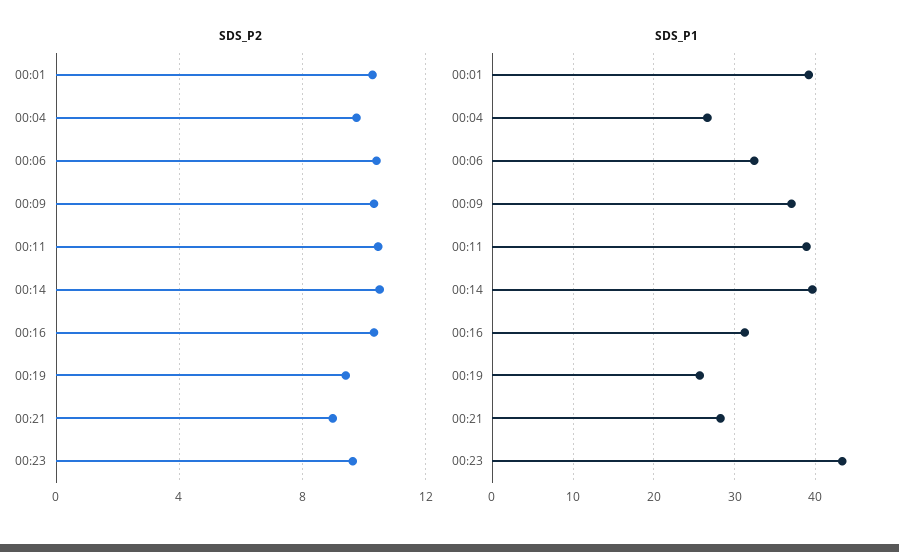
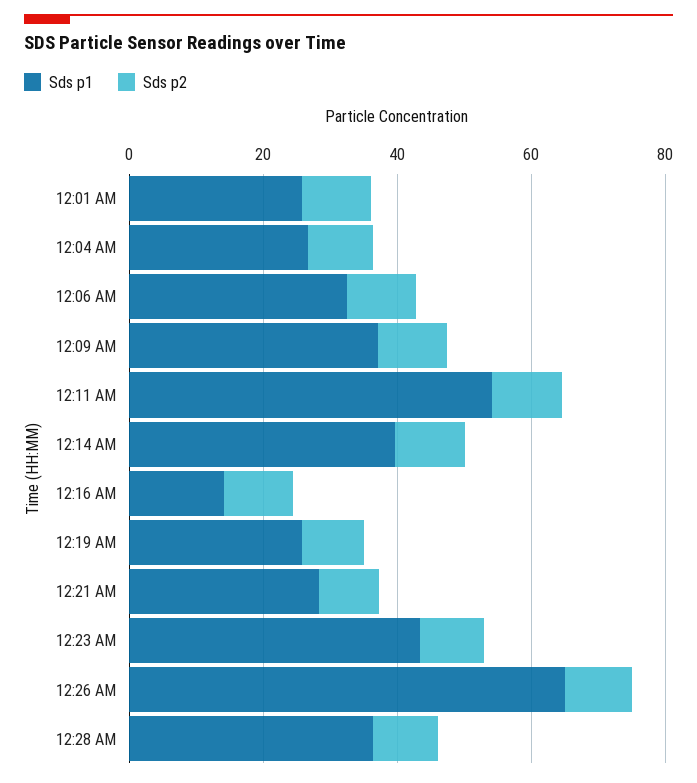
SDS_P1, 00:01: 39 -> 25
SDS_P1, 00:11: 39 -> 55
SDS_P1, 00:16: 31 -> 15
SDS_P1, 12:26 AM: none -> 65
SDS_P2, 12:26 AM: none -> 10
SDS_P1, 12:28 AM: none -> 35
SDS_P2, 12:28 AM: none -> 10

